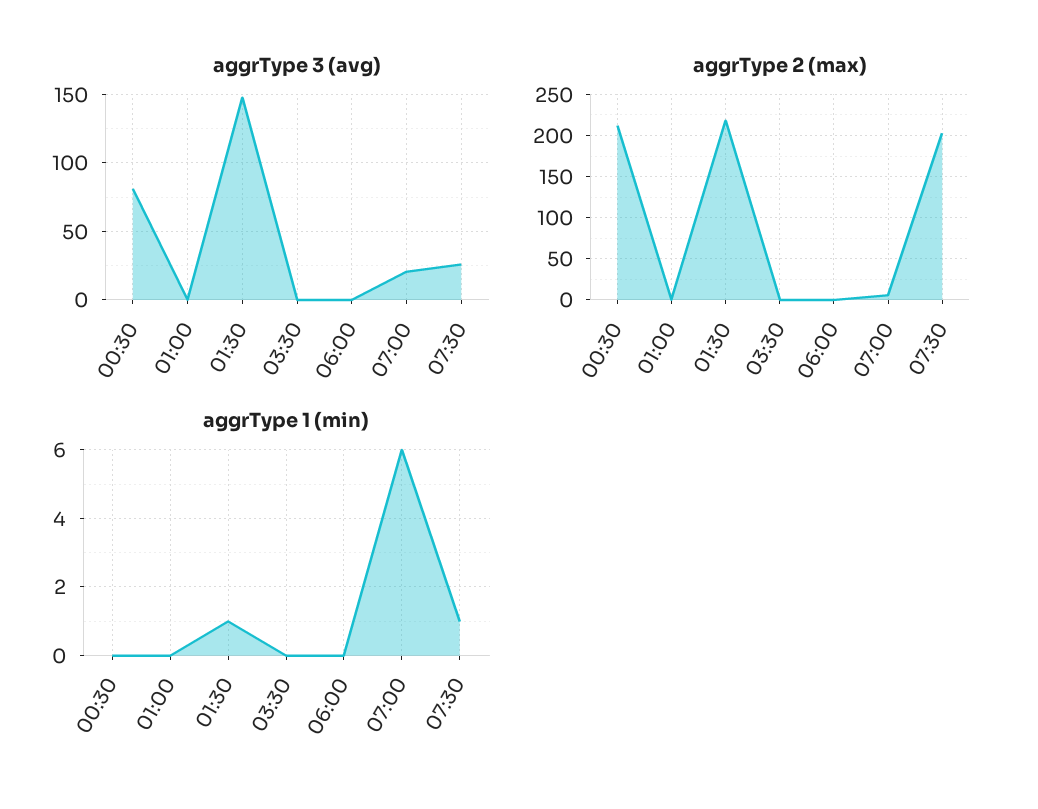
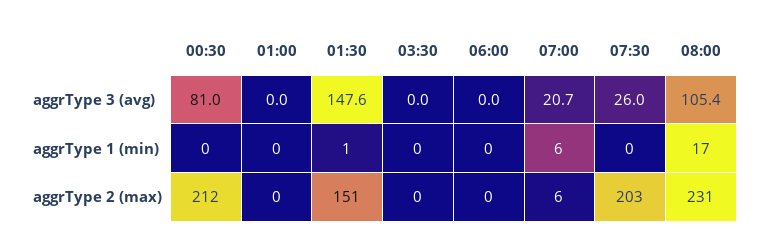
aggrType 2 (max), 01:30: 220 -> 151
aggrType 1 (min), 07:30: 1 -> 0
aggrType 3 (avg), 08:00: none -> 105.4
aggrType 1 (min), 08:00: none -> 17
aggrType 2 (max), 08:00: none -> 231

